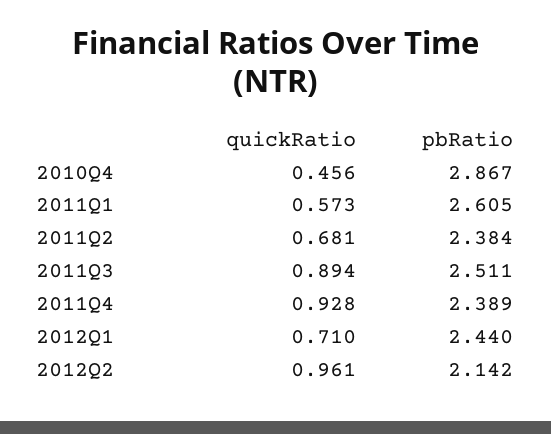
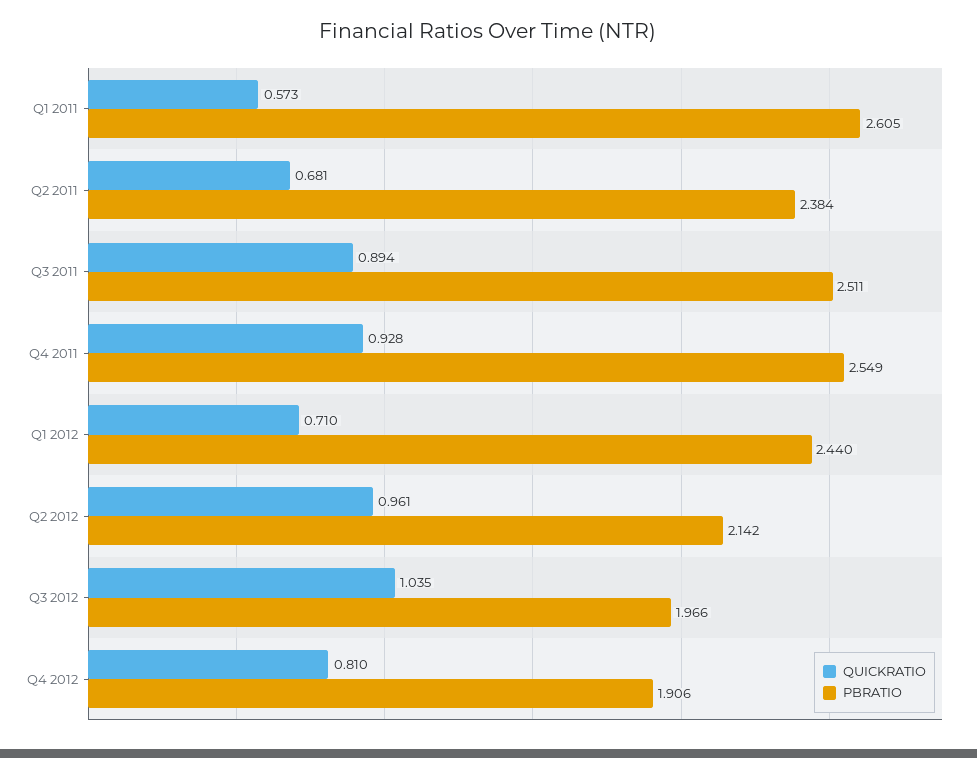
quickRatio, 2010Q4: 0.456 -> none
pbRatio, 2010Q4: 2.867 -> none
pbRatio, 2011Q4: 2.389 -> 2.549
quickRatio, Q3 2012: none -> 1.035
pbRatio, Q3 2012: none -> 1.966
quickRatio, Q4 2012: none -> 0.81
pbRatio, Q4 2012: none -> 1.906

